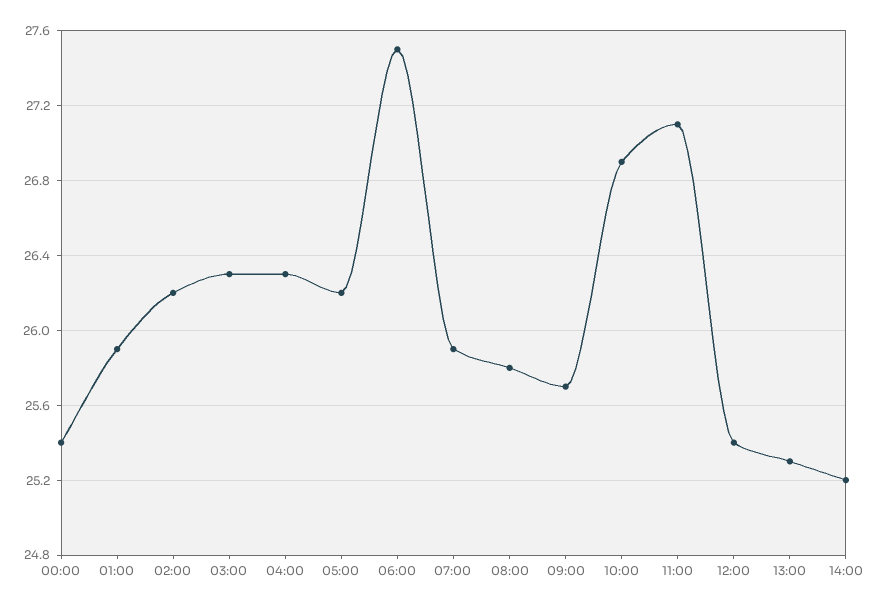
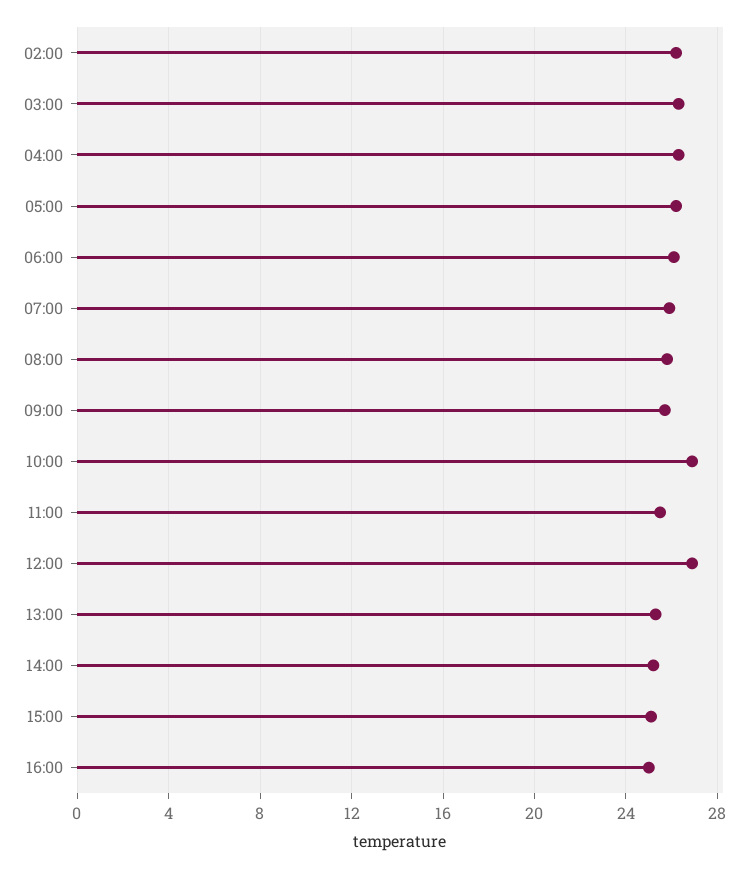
00:00: 25.4 -> none
01:00: 25.9 -> none
06:00: 27.5 -> 26
11:00: 27.1 -> 25.5
12:00: 25.4 -> 27
15:00: none -> 25
16:00: none -> 25

